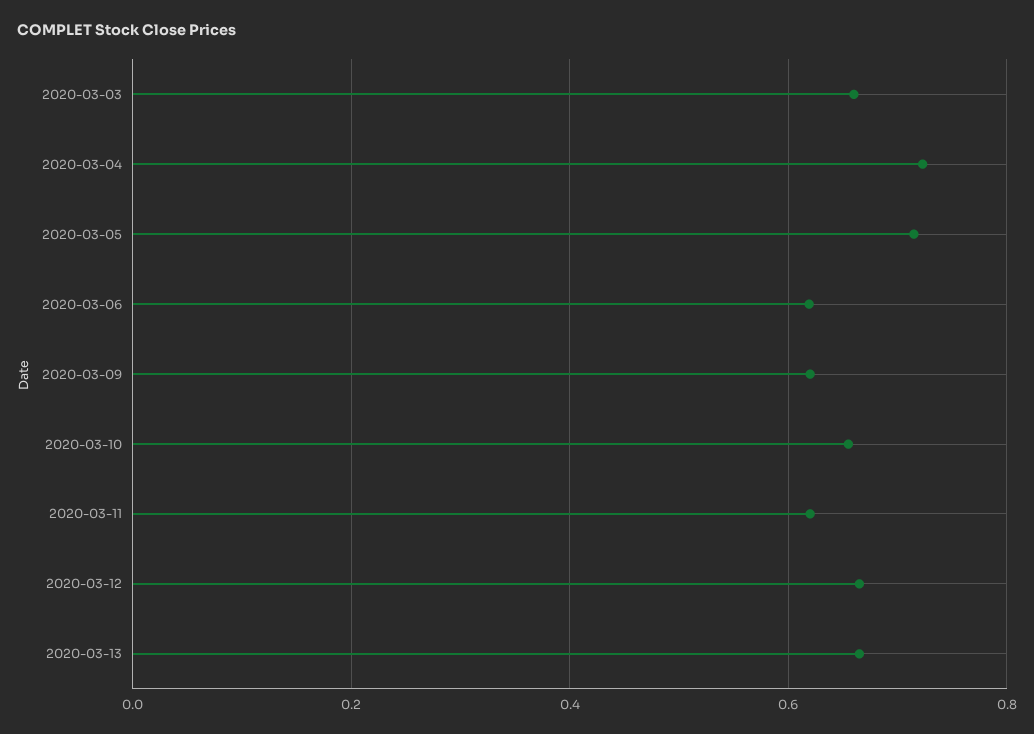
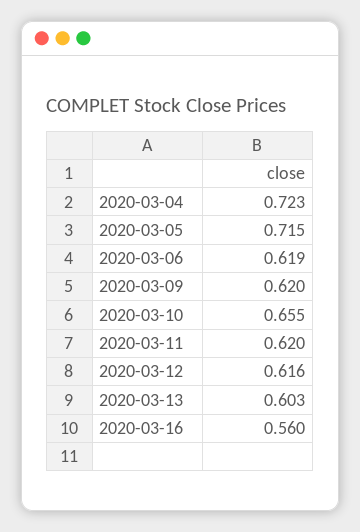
2020-03-03: 0.66 -> none
2020-03-12: 0.66 -> 0.616
2020-03-13: 0.66 -> 0.603
2020-03-16: none -> 0.56

